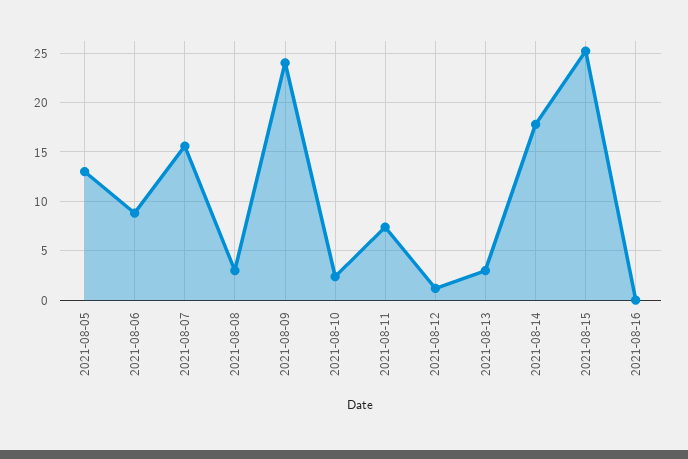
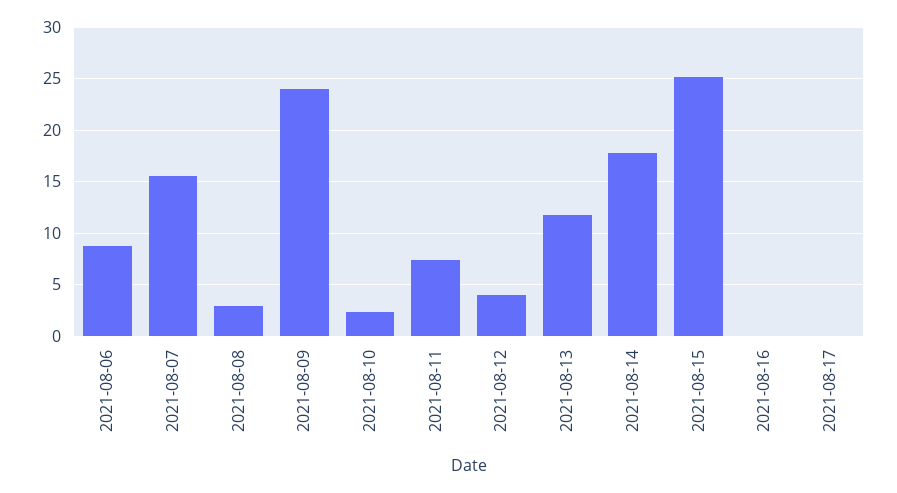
2021-08-05: 13 -> none
2021-08-12: 1 -> 4
2021-08-13: 3 -> 12
2021-08-17: none -> 0

